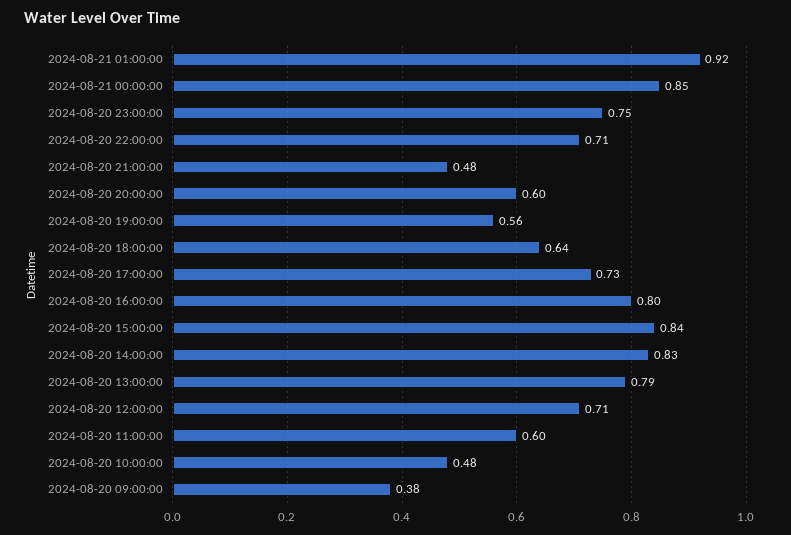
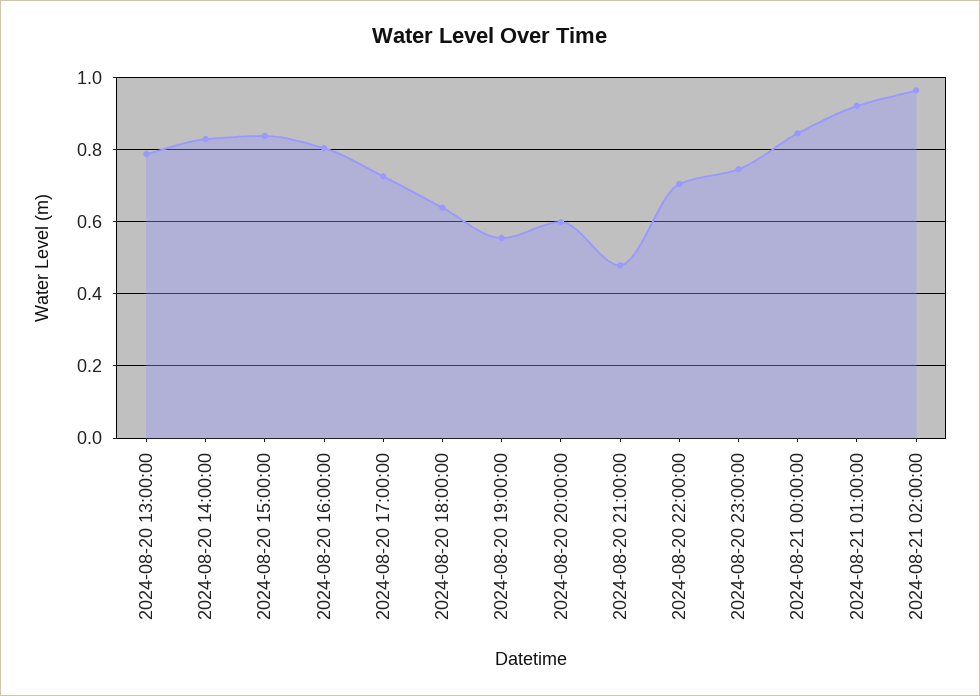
2024-08-20 12:00:00: 0.71 -> none
2024-08-20 11:00:00: 0.6 -> none
2024-08-20 10:00:00: 0.48 -> none
2024-08-20 09:00:00: 0.38 -> none
2024-08-21 02:00:00: none -> 0.96

